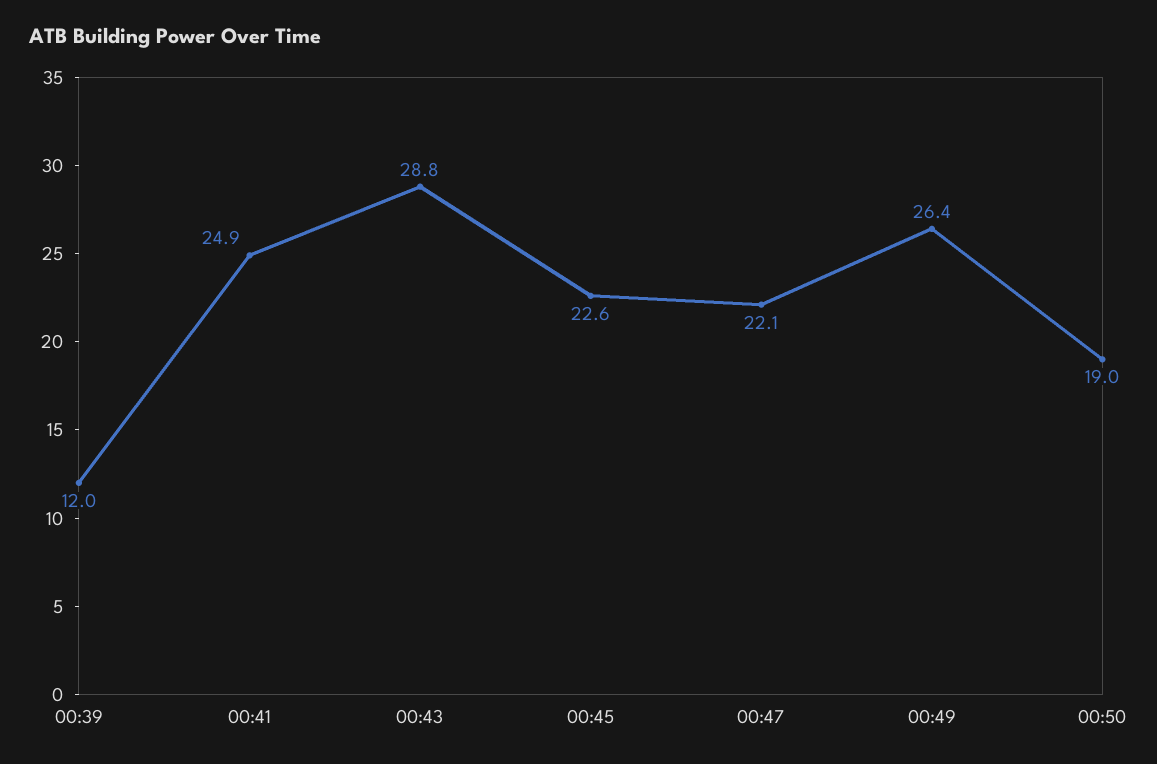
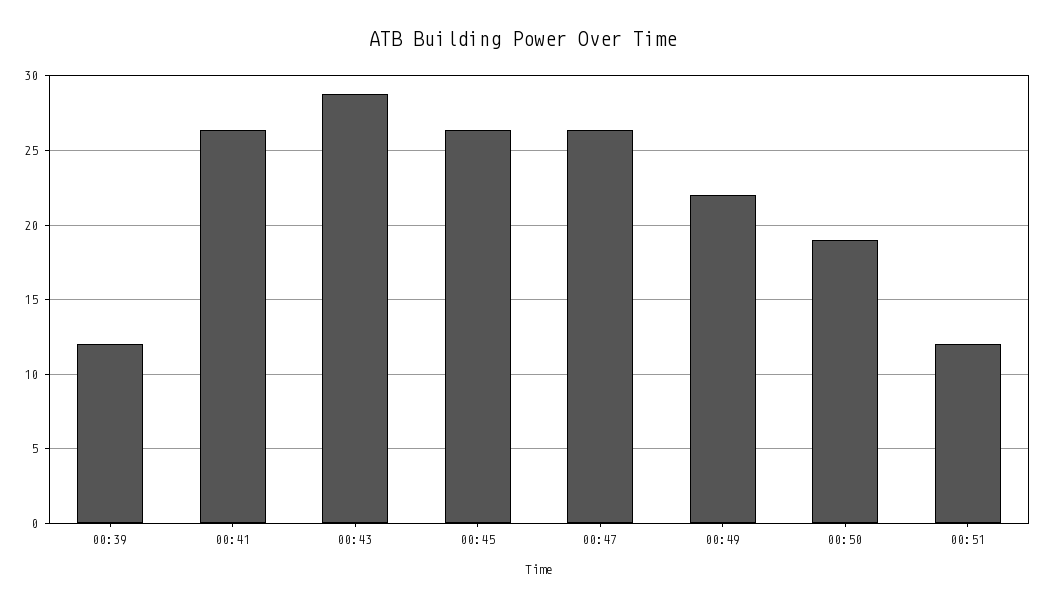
00:41: 24.9 -> 26.5
00:45: 22.6 -> 26.5
00:47: 22.1 -> 26.5
00:49: 26.4 -> 22
00:51: none -> 12

